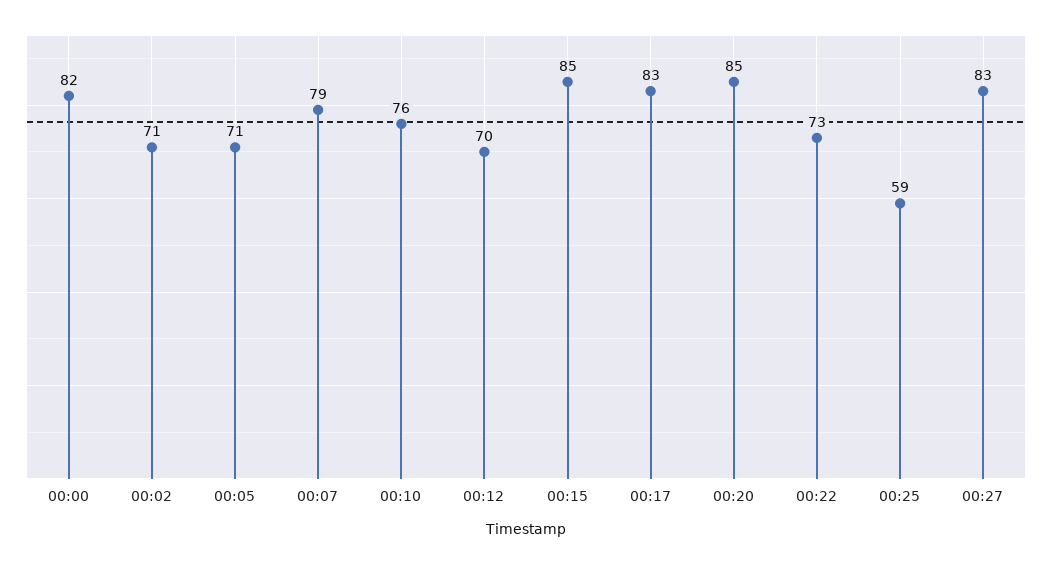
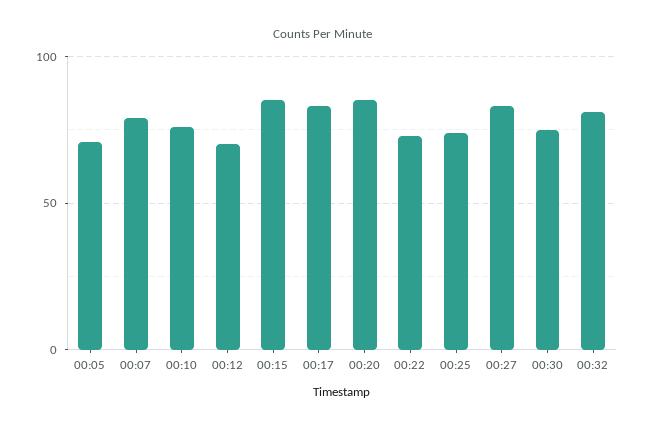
00:00: 82 -> none
00:02: 71 -> none
00:25: 59 -> 75
00:30: none -> 75
00:32: none -> 80

